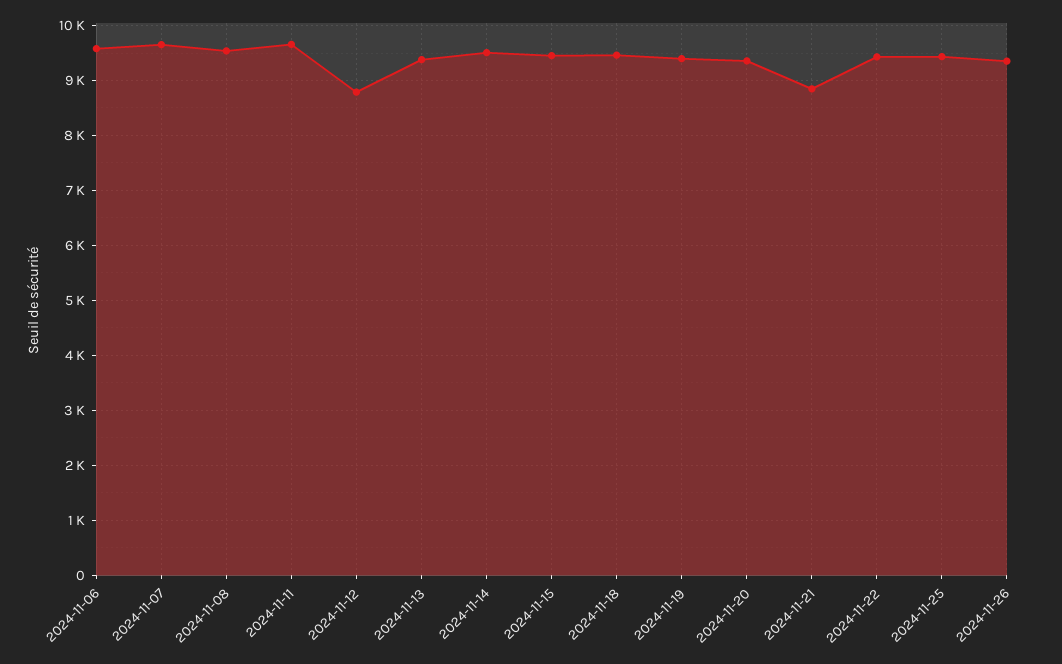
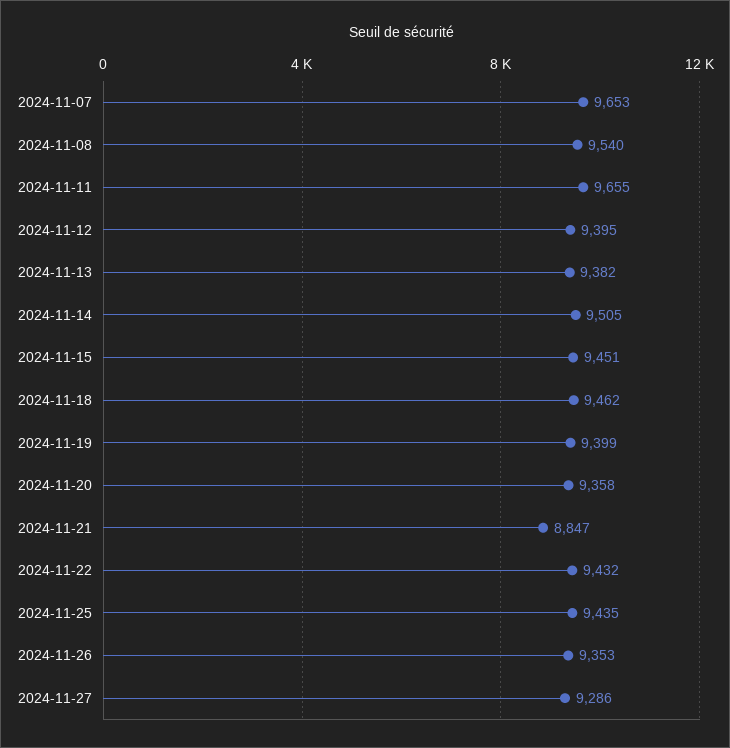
2024-11-06: 9600 -> none
2024-11-12: 8800 -> 9395
2024-11-27: none -> 9286

